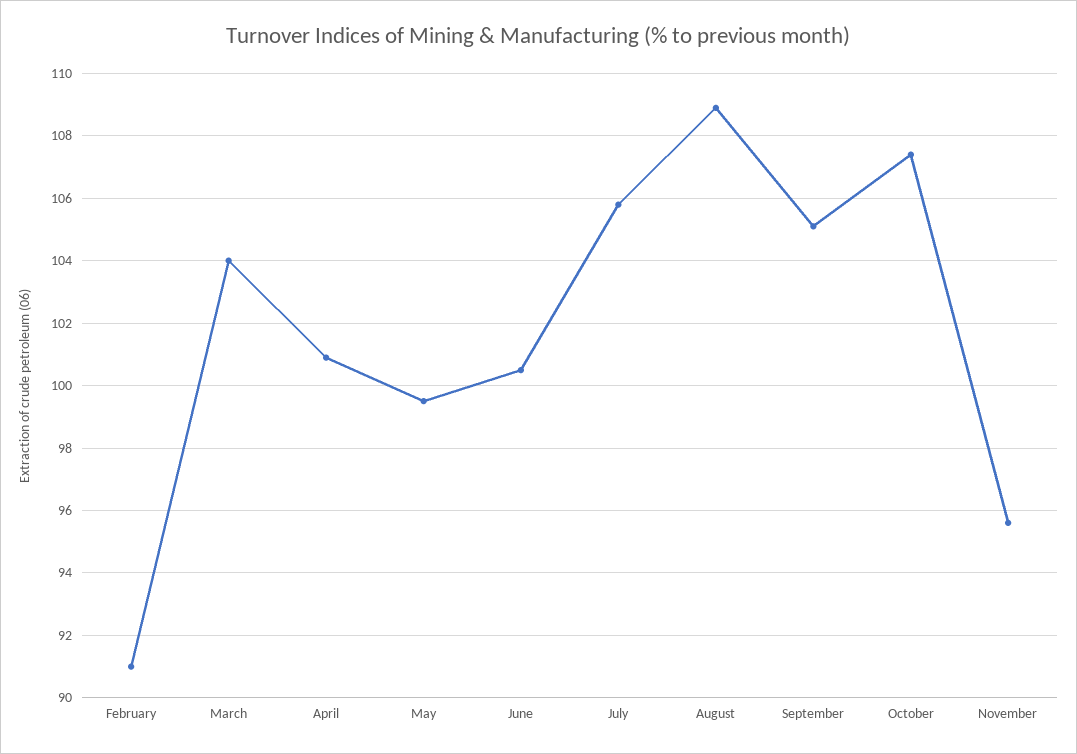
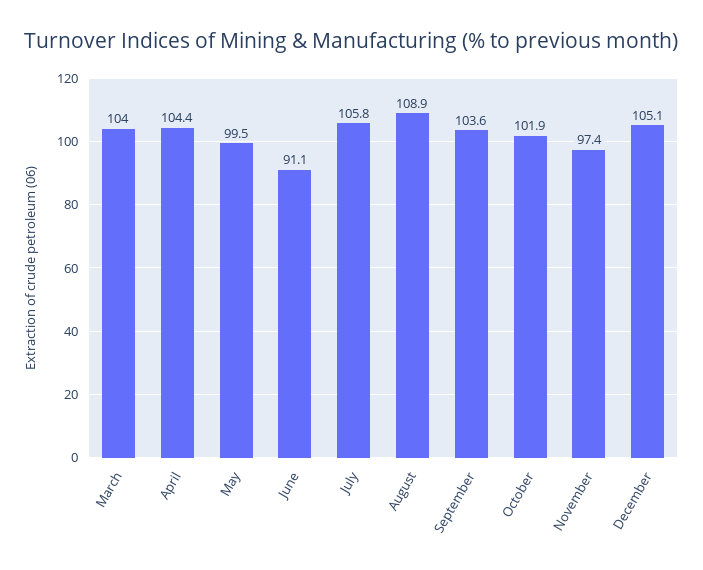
February: 91 -> none
April: 101 -> 104.4
June: 100.5 -> 91.1
September: 105 -> 103.6
October: 107.5 -> 101.9
November: 95.5 -> 97.4
December: none -> 105.1

